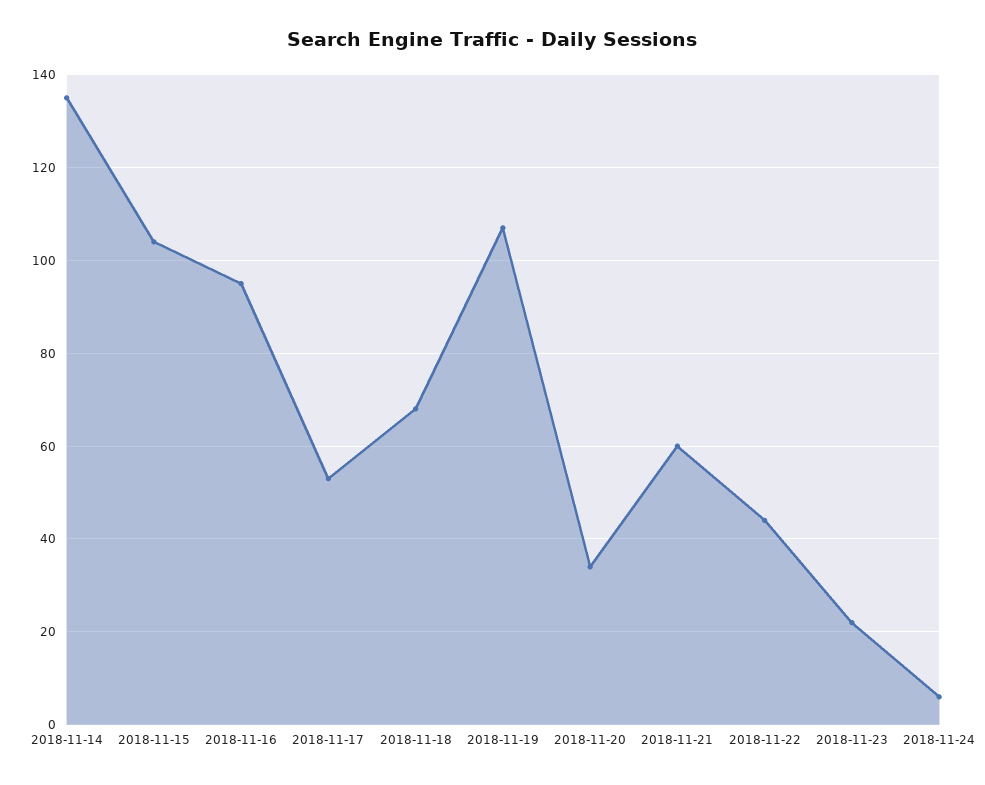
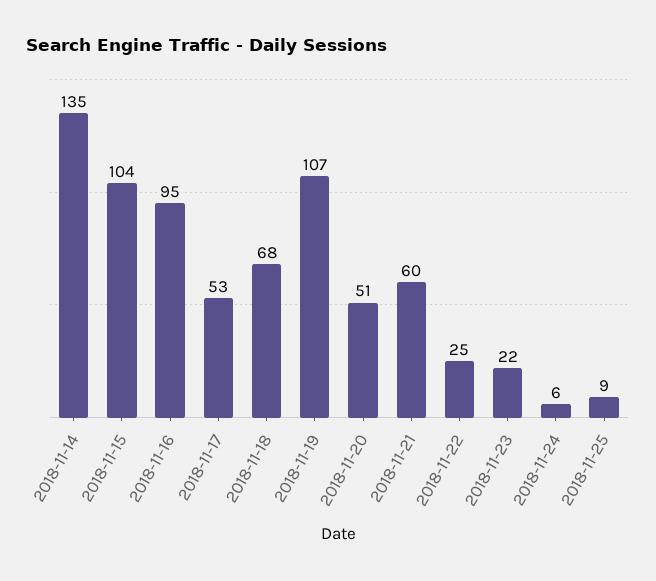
2018-11-20: 35 -> 51
2018-11-22: 45 -> 25
2018-11-25: none -> 9

